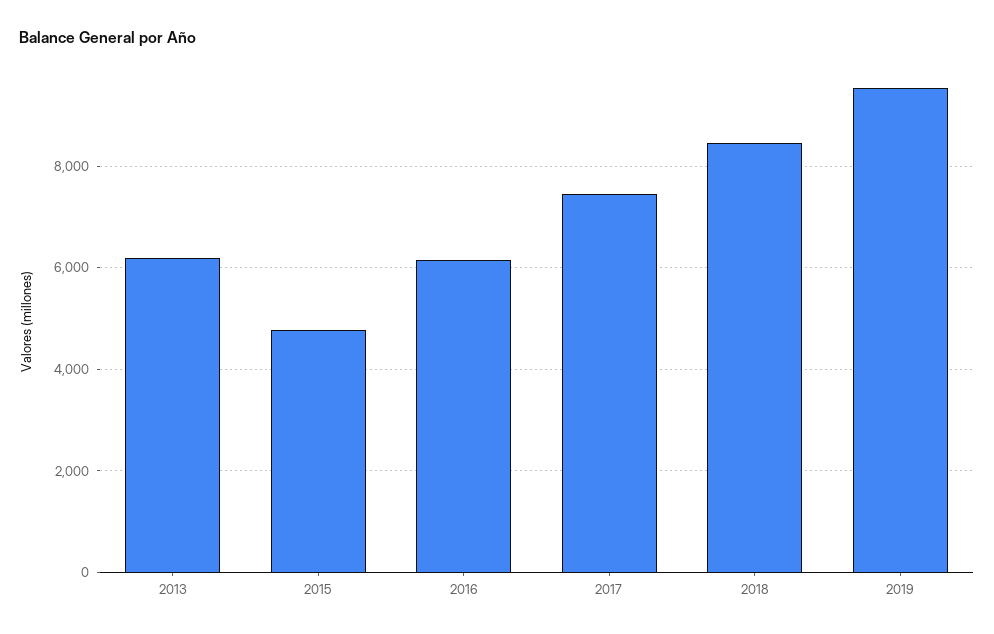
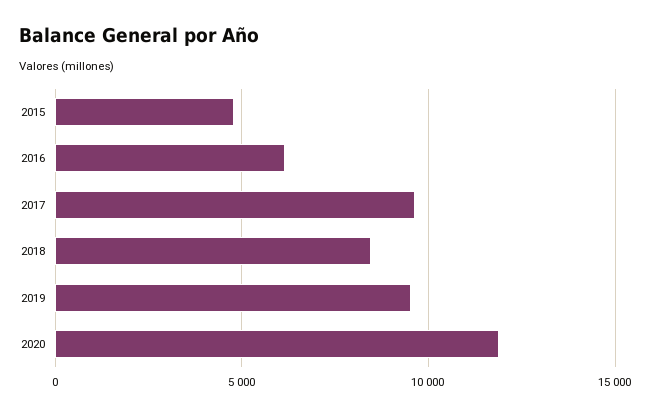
2013: 6200 -> none
2017: 7400 -> 9500
2020: none -> 12000

